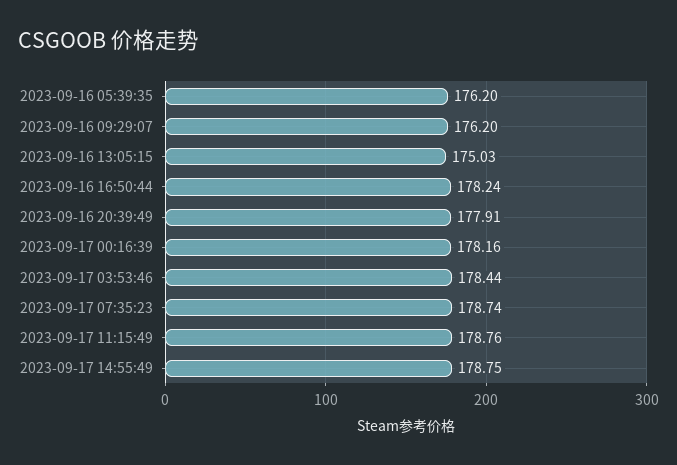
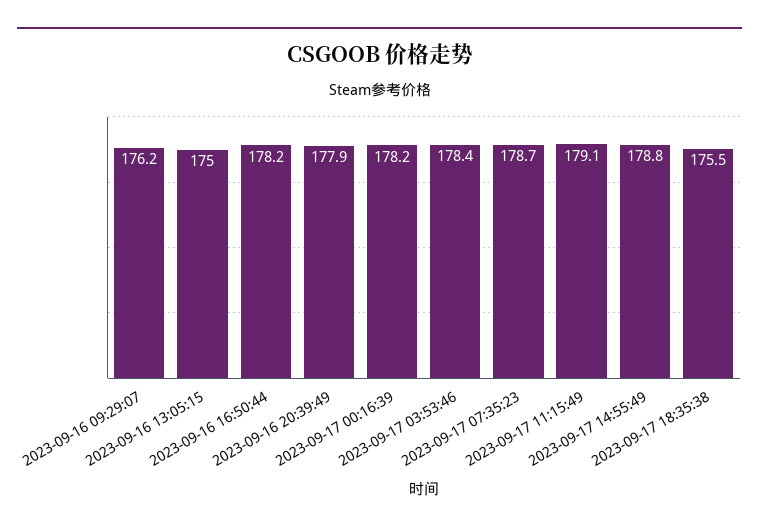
2023-09-16 05:39:35: 176.2 -> none
2023-09-17 11:15:49: 178.76 -> 179.1
2023-09-17 18:35:38: none -> 175.5

